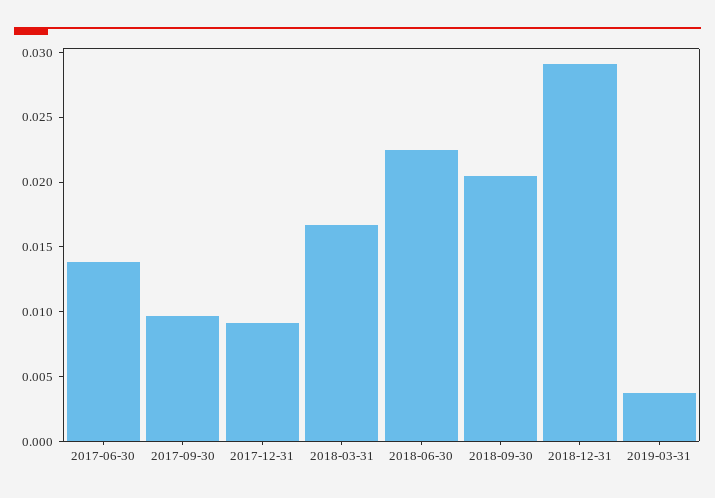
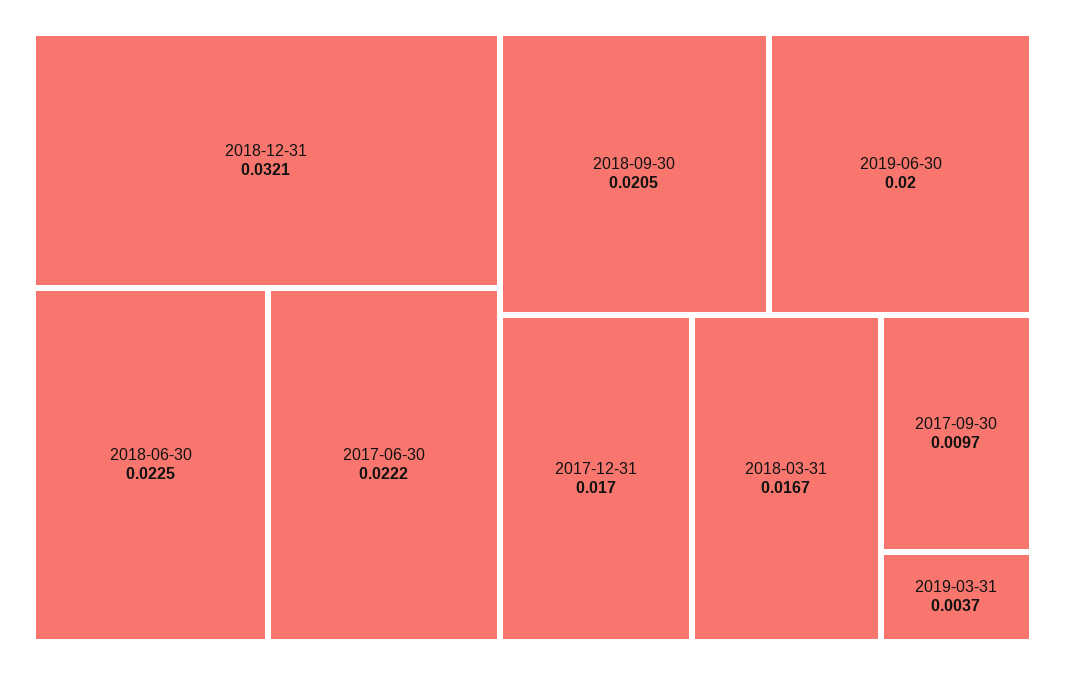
2017-06-30: 0.014 -> 0.0222
2017-12-31: 0.009 -> 0.017
2018-12-31: 0.029 -> 0.0321
2019-06-30: none -> 0.02

